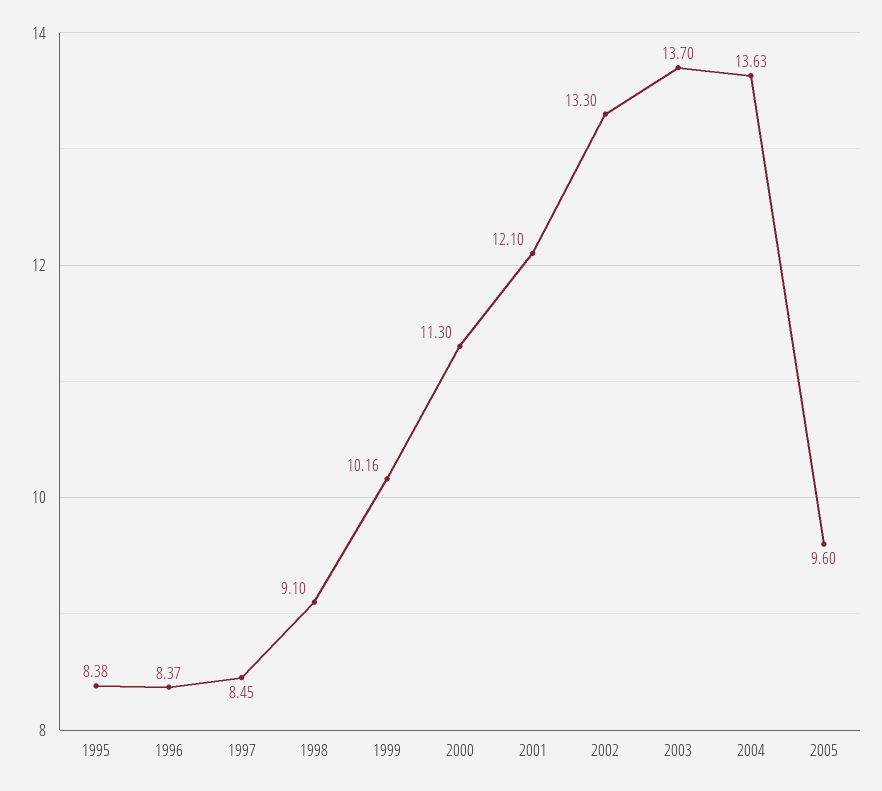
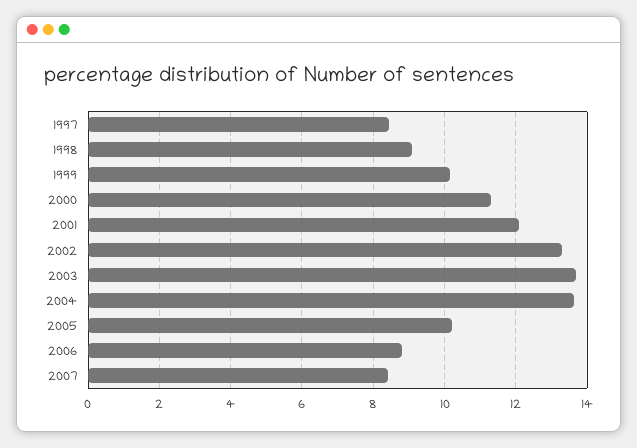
1995: 8.38 -> none
1996: 8.37 -> none
2005: 9.6 -> 10.2
2006: none -> 8.8
2007: none -> 8.4

